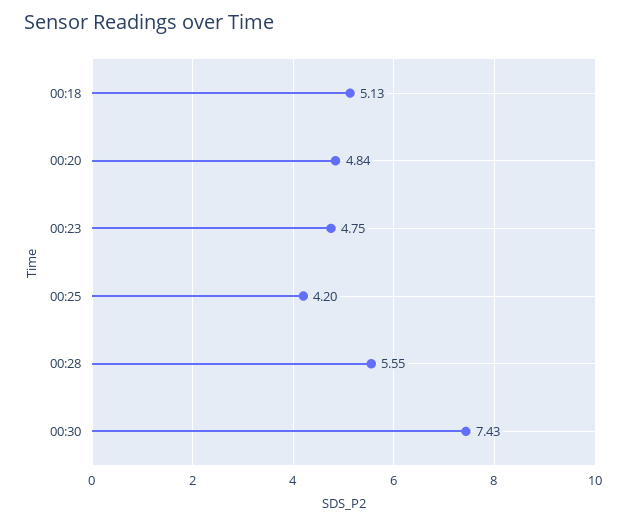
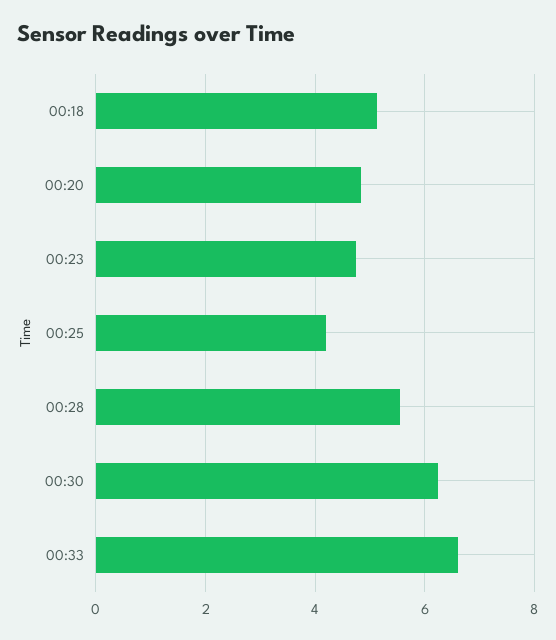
00:30: 7.43 -> 6.2
00:33: none -> 6.6

